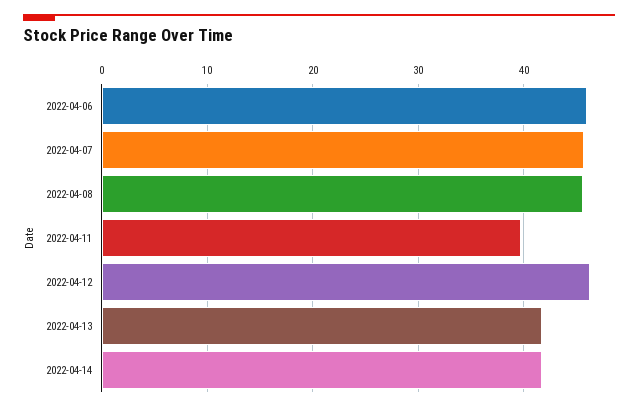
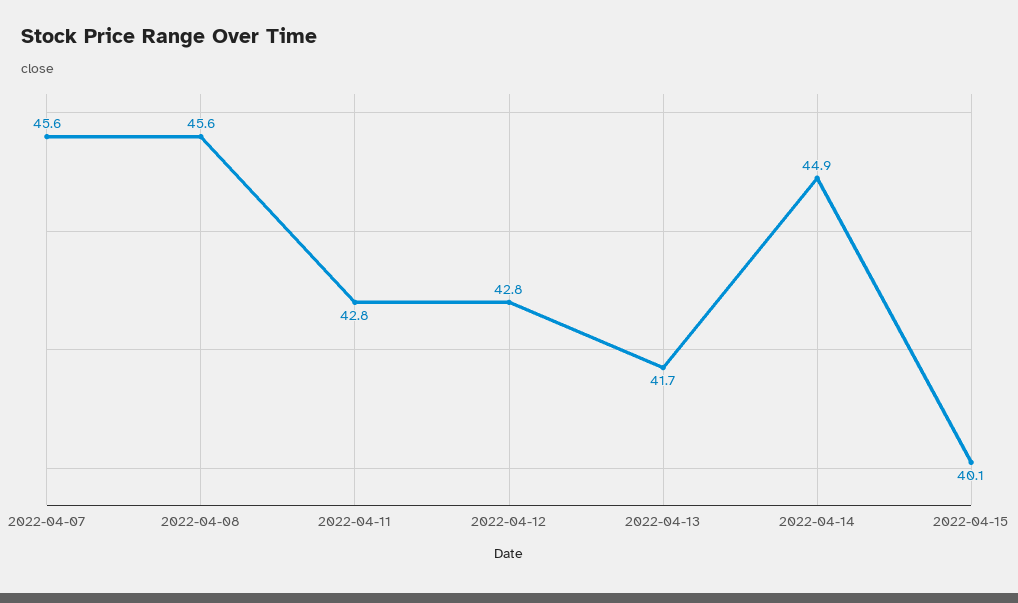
2022-04-06: 46 -> none
2022-04-11: 40 -> 42.8
2022-04-12: 46 -> 42.8
2022-04-14: 42 -> 44.9
2022-04-15: none -> 40.1

